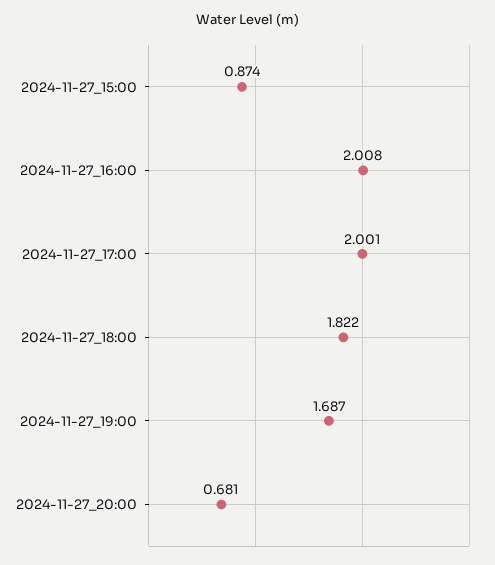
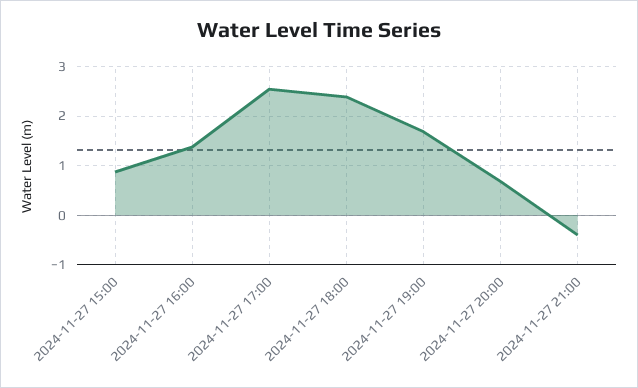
2024-11-27_16:00: 2.008 -> 1.4
2024-11-27_17:00: 2.001 -> 2.6
2024-11-27_18:00: 1.822 -> 2.4
2024-11-27 21:00: none -> -0.4

